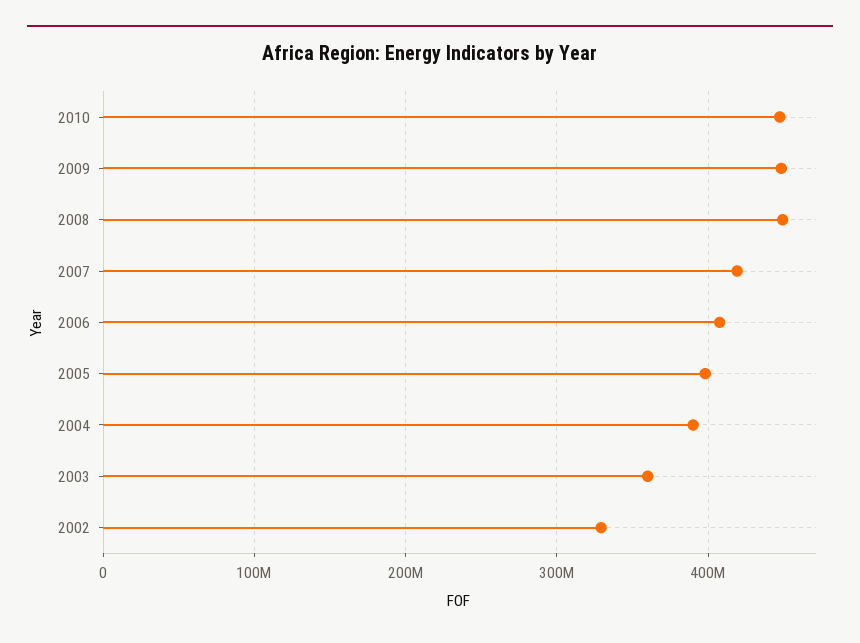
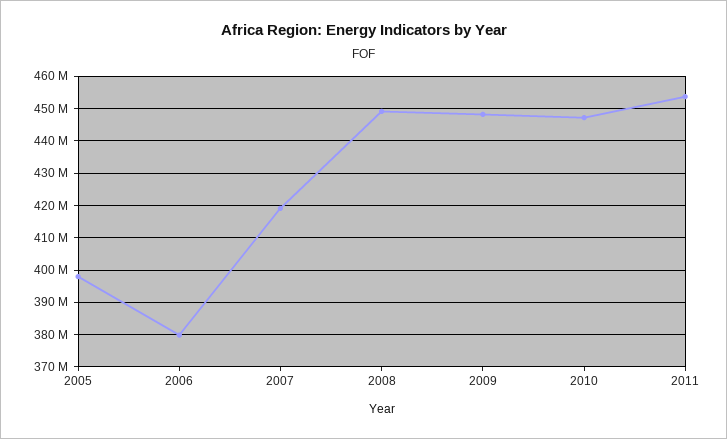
2006: 410000000 -> 380000000
2004: 390000000 -> none
2003: 360000000 -> none
2002: 330000000 -> none
2011: none -> 454000000

